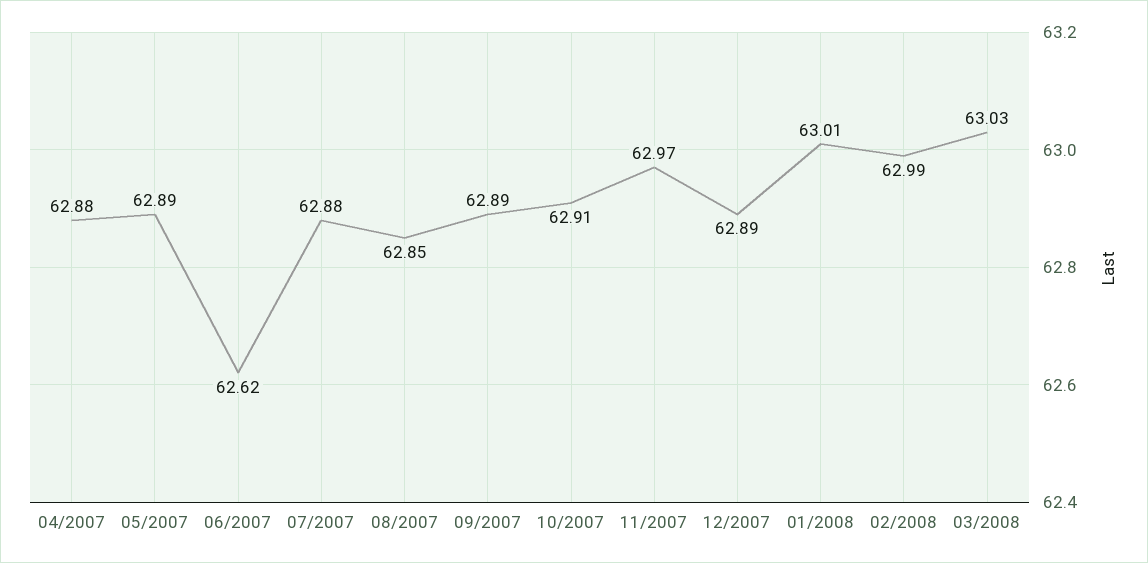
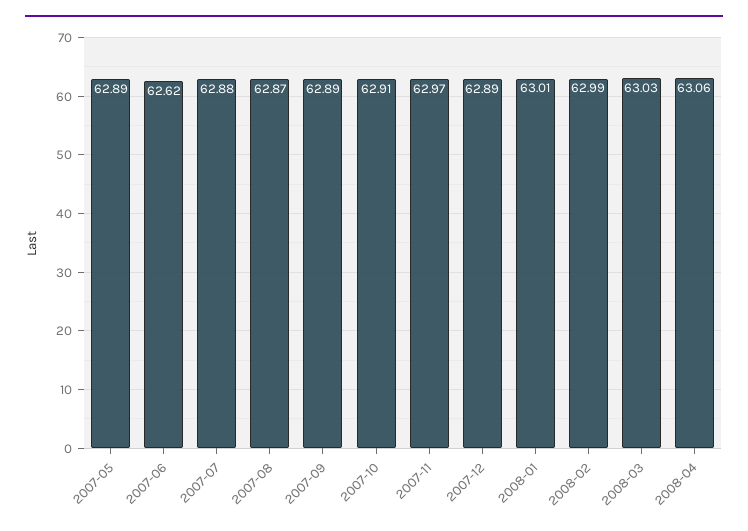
04/2007: 62.88 -> none
08/2007: 62.85 -> 62.87
2008-04: none -> 63.06

